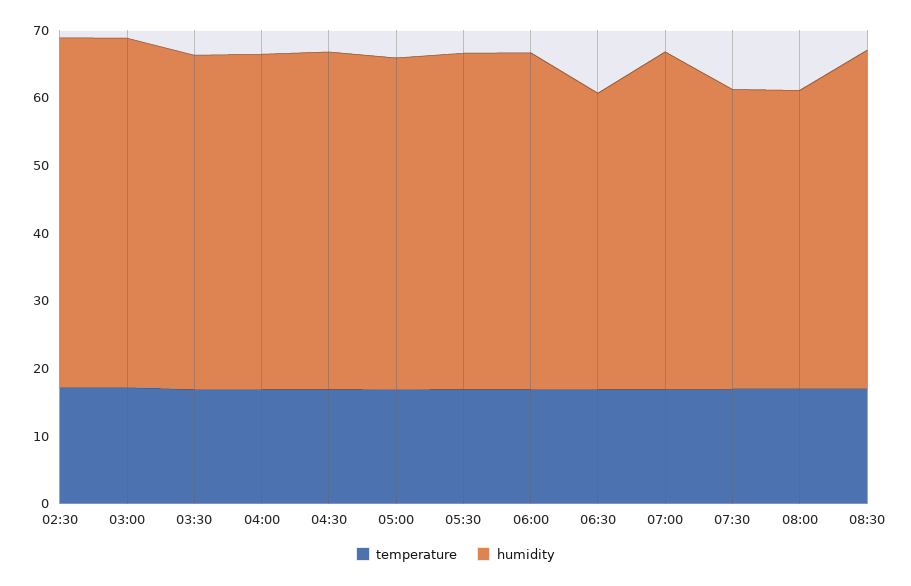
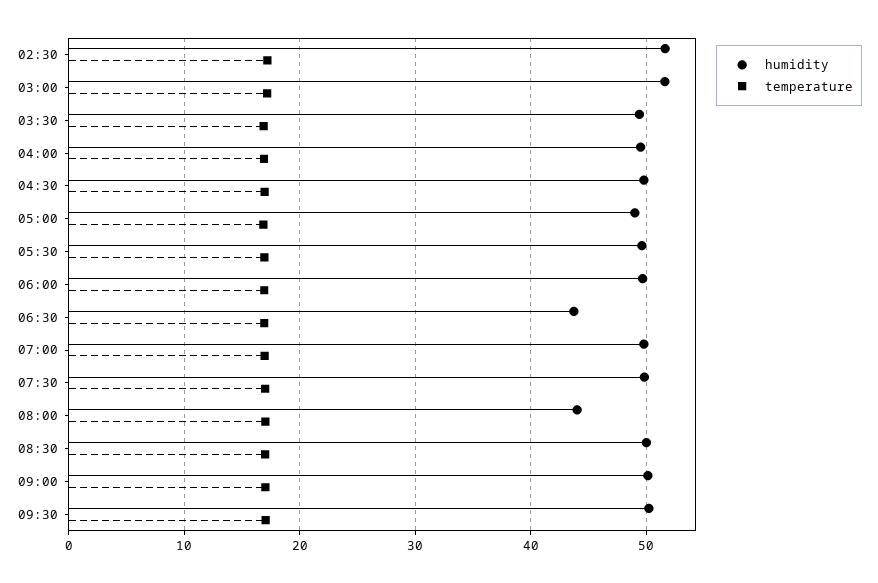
humidity, 07:30: 44 -> 50
humidity, 09:00: none -> 50
temperature, 09:00: none -> 17
humidity, 09:30: none -> 50
temperature, 09:30: none -> 17

